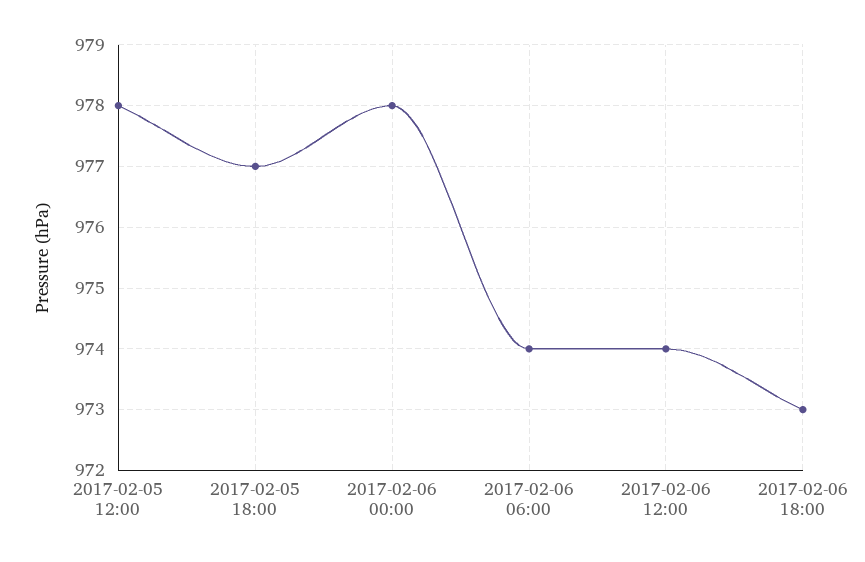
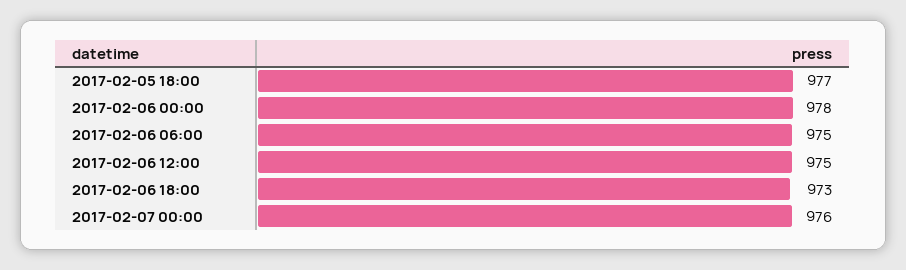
2017-02-05 12:00: 978 -> none
2017-02-06 06:00: 974 -> 975
2017-02-06 12:00: 974 -> 975
2017-02-07 00:00: none -> 976

